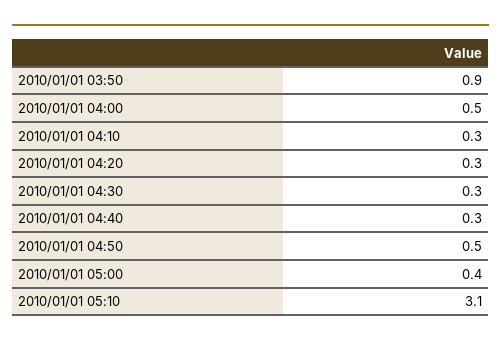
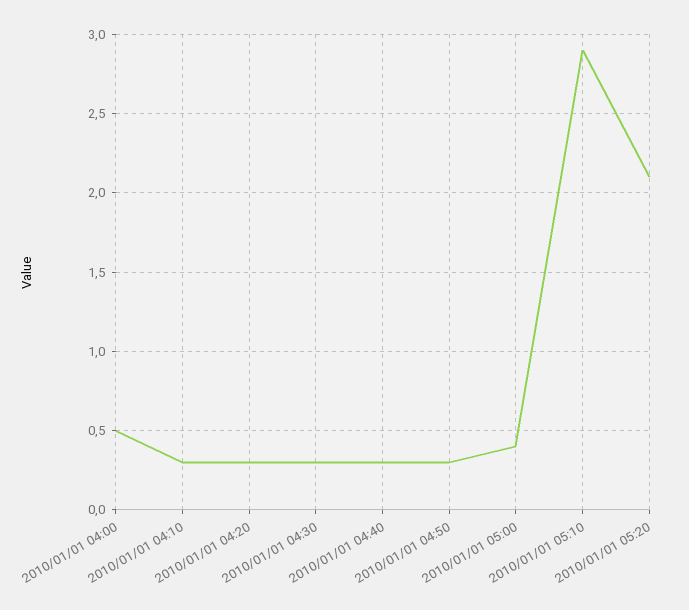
2010/01/01 03:50: 0.9 -> none
2010/01/01 04:50: 0.5 -> 0.3
2010/01/01 05:10: 3.1 -> 2.9
2010/01/01 05:20: none -> 2.1

